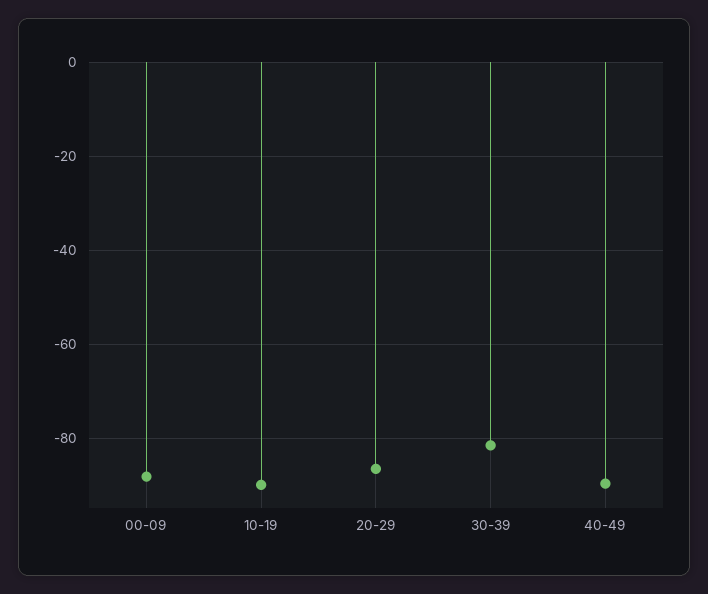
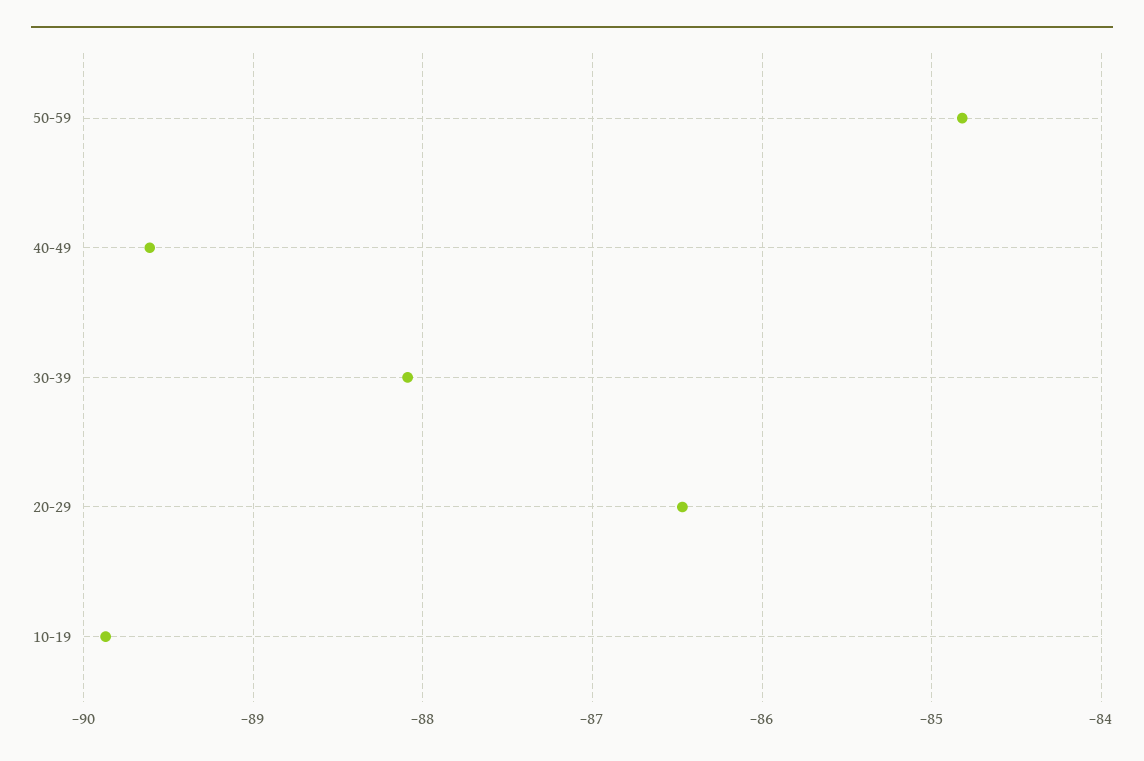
00-09: -88 -> none
30-39: -82 -> -88.1
50-59: none -> -84.8

